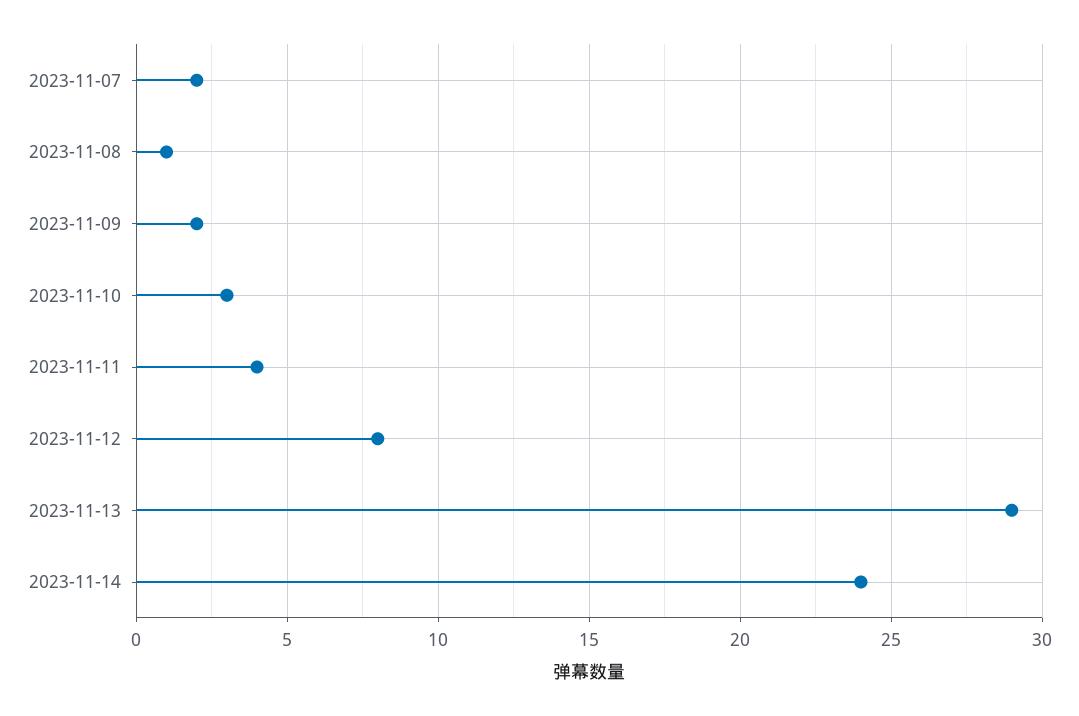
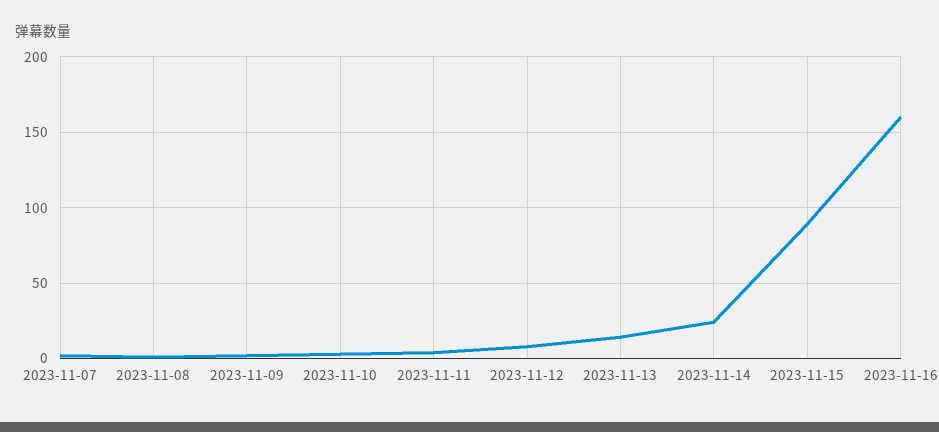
2023-11-13: 29 -> 15
2023-11-15: none -> 90
2023-11-16: none -> 160

